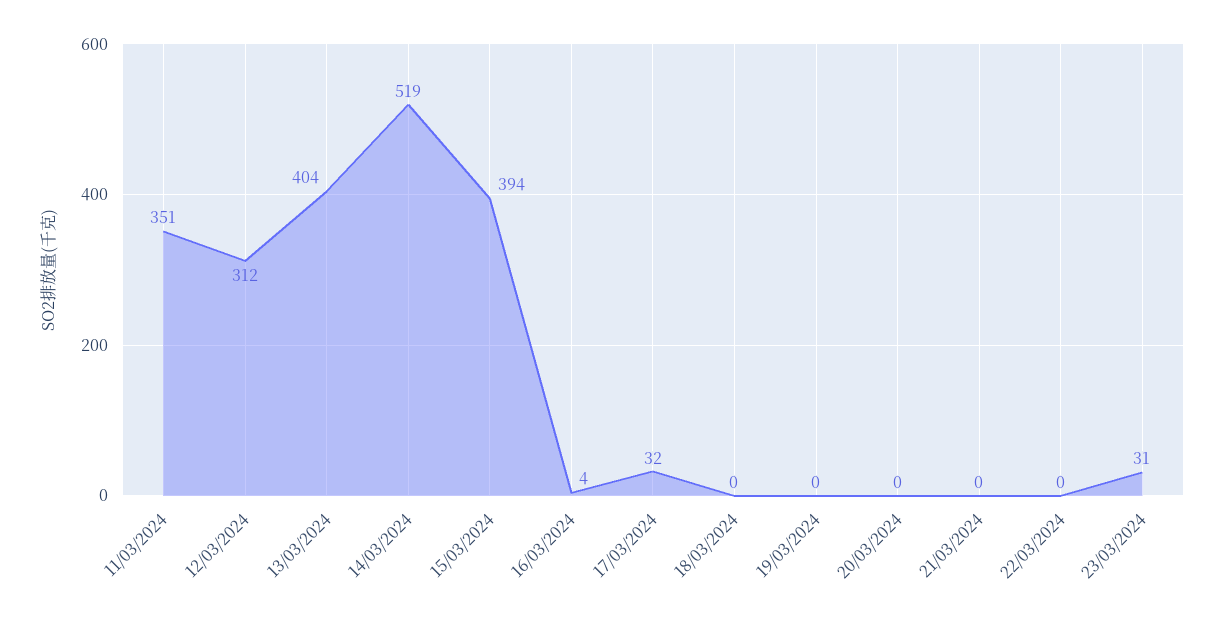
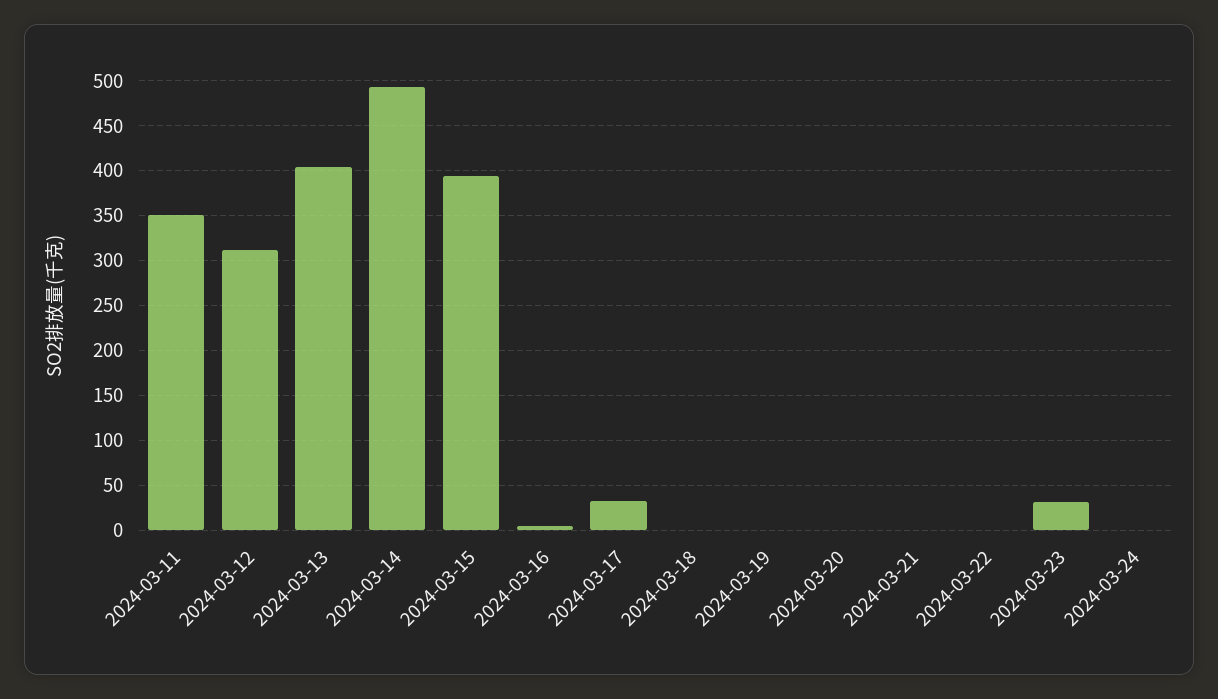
14/03/2024: 519 -> 490
2024-03-24: none -> 0

